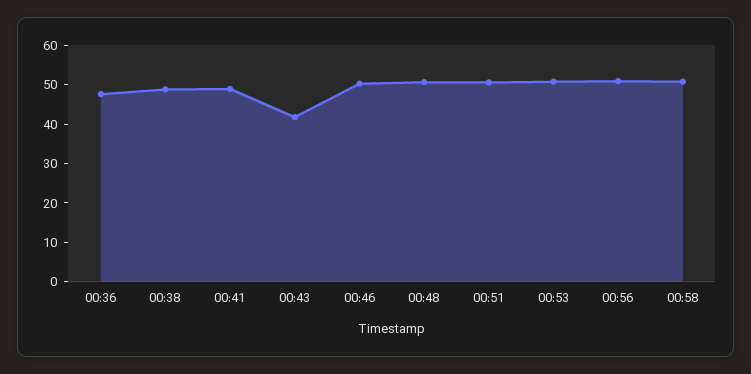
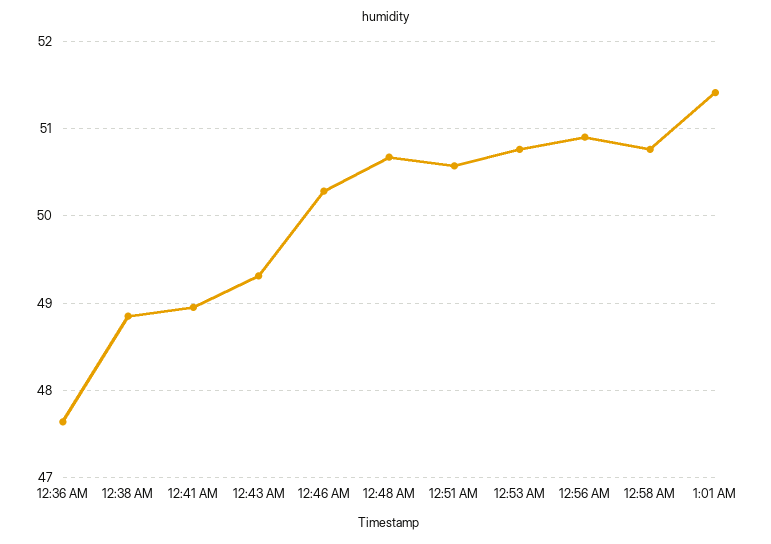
00:43: 42.5 -> 49.3
1:01 AM: none -> 51.4

